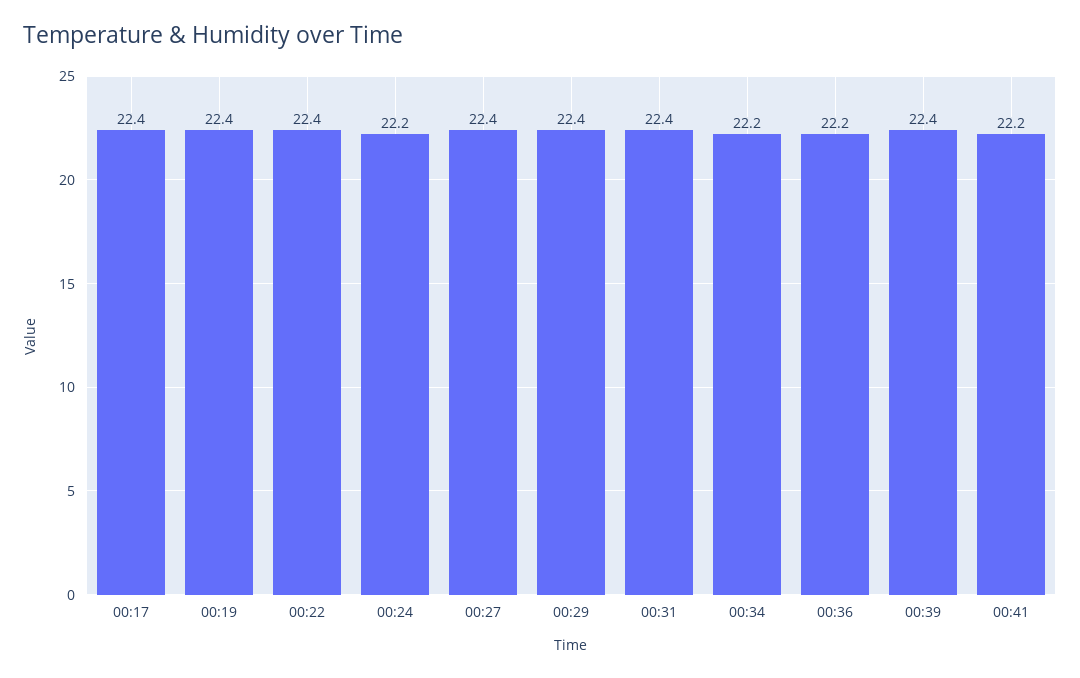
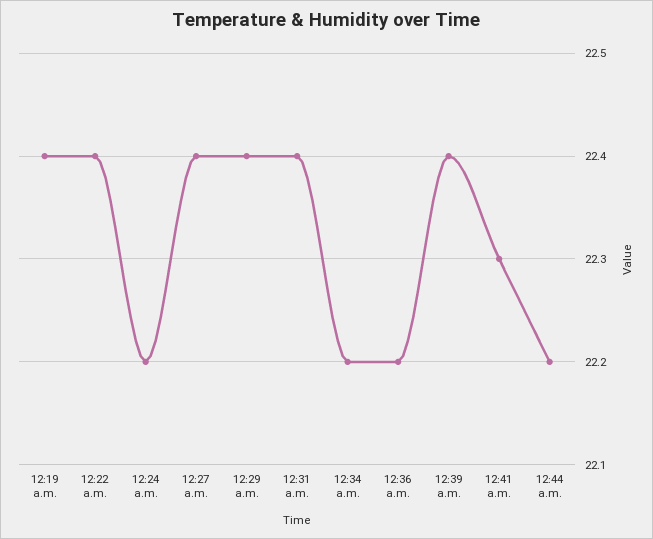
00:17: 22.4 -> none
00:41: 22.2 -> 22.3
12:44 a.m.: none -> 22.2

